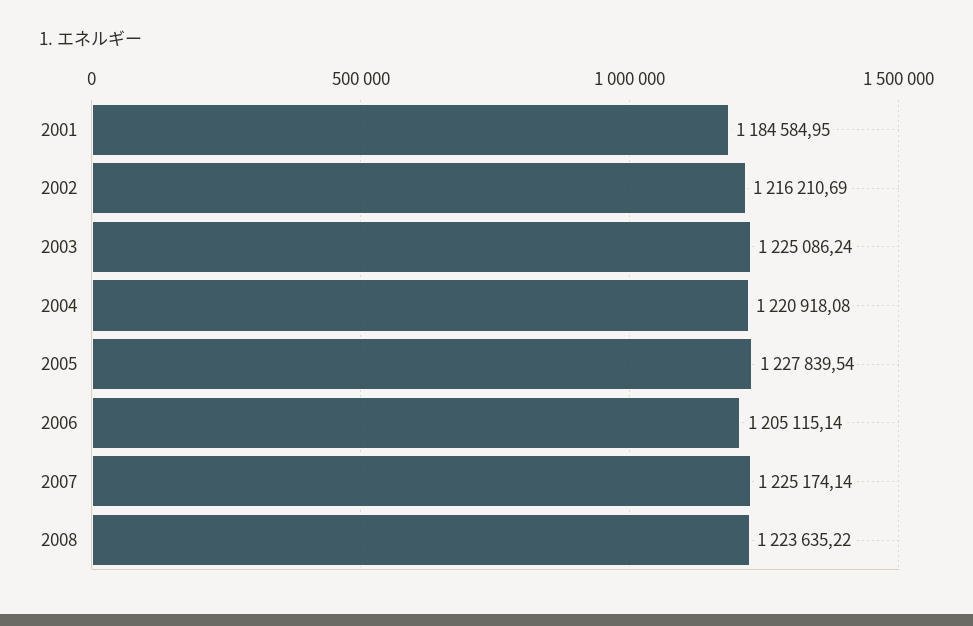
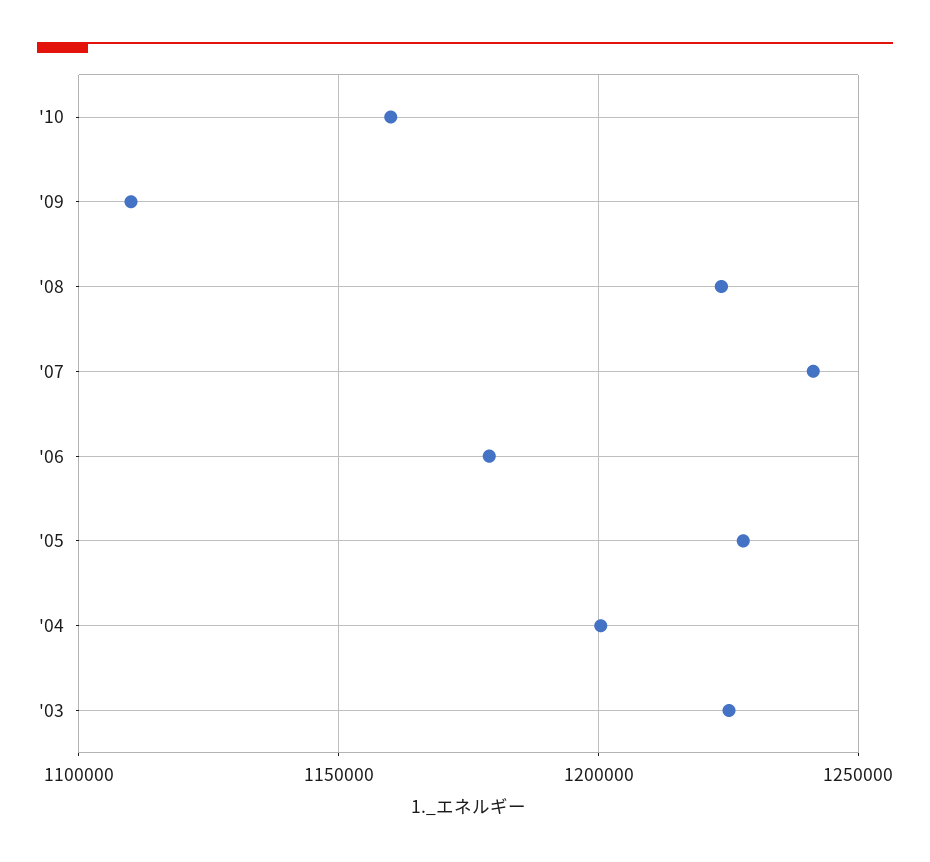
2001: 1184584.95 -> none
2002: 1216210.69 -> none
2004: 1220918.08 -> 1200000
2006: 1205115.14 -> 1180000
2007: 1225174.14 -> 1240000
'10: none -> 1160000
'09: none -> 1110000

